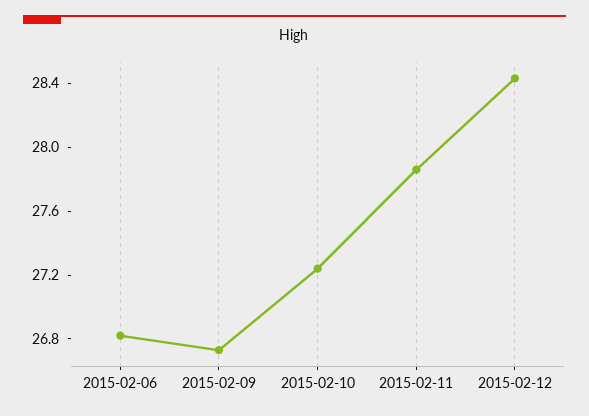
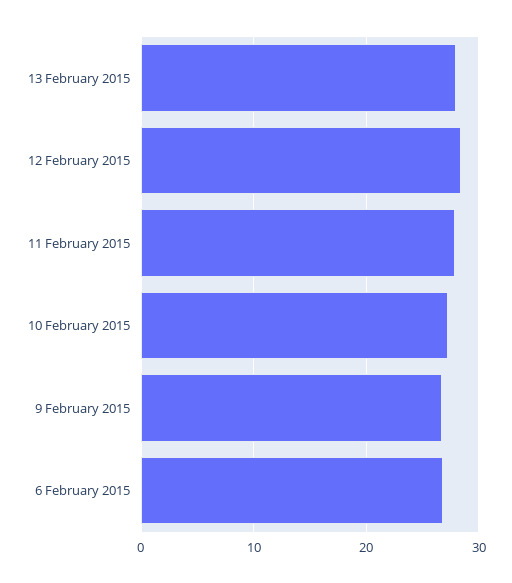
13 February 2015: none -> 28

